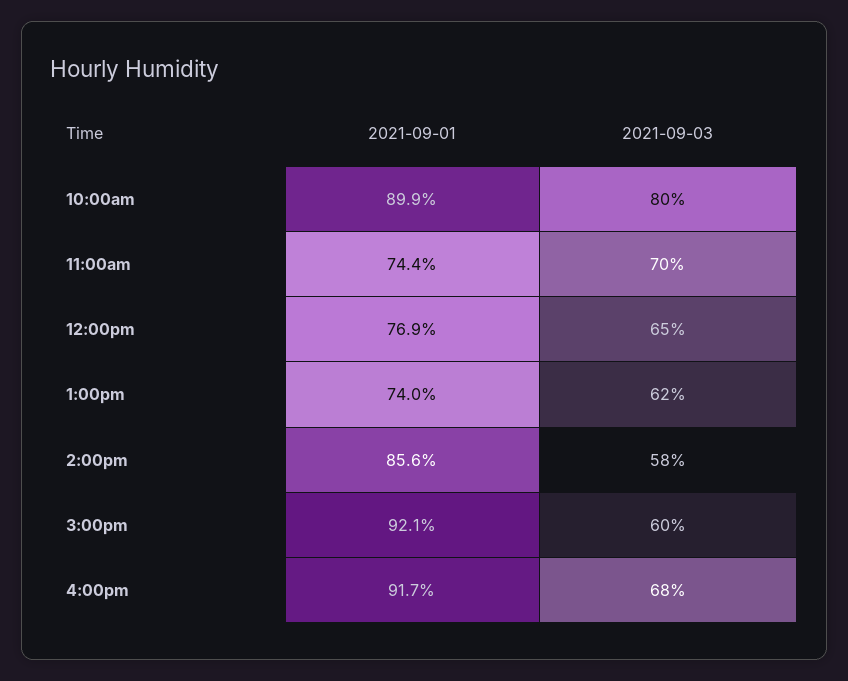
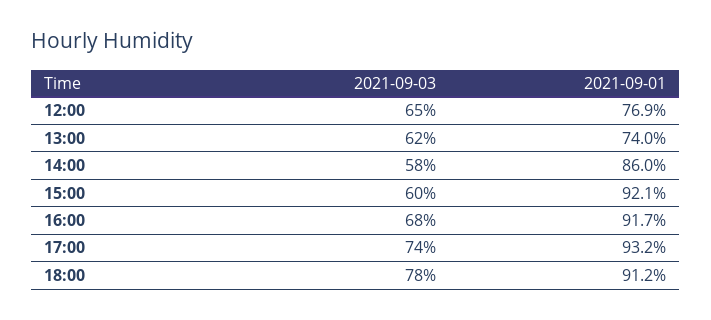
2021-09-01, 10:00am: 89.9 -> none
2021-09-03, 10:00am: 80 -> none
2021-09-01, 11:00am: 74.4 -> none
2021-09-03, 11:00am: 70 -> none
2021-09-01, 2:00pm: 85.6 -> 86
2021-09-03, 17:00: none -> 74
2021-09-01, 17:00: none -> 93.2
2021-09-03, 18:00: none -> 78
2021-09-01, 18:00: none -> 91.2

